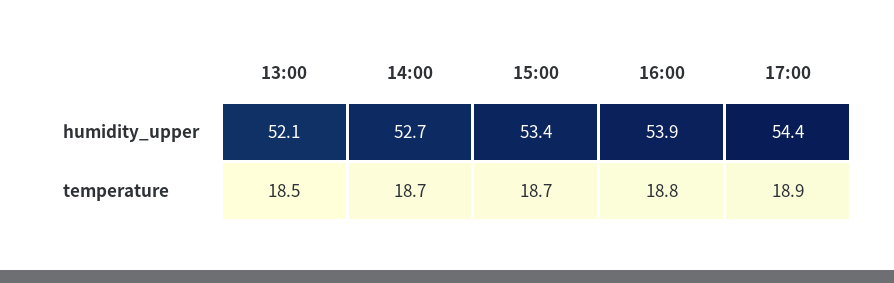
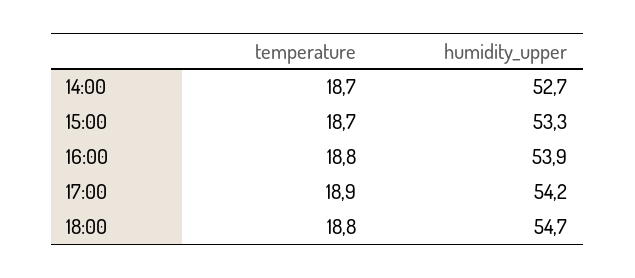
13:00, humidity_upper: 52.1 -> none
15:00, humidity_upper: 53.4 -> 53.3
17:00, humidity_upper: 54.4 -> 54.2
13:00, temperature: 18.5 -> none
18:00, temperature: none -> 18.8
18:00, humidity_upper: none -> 54.7

